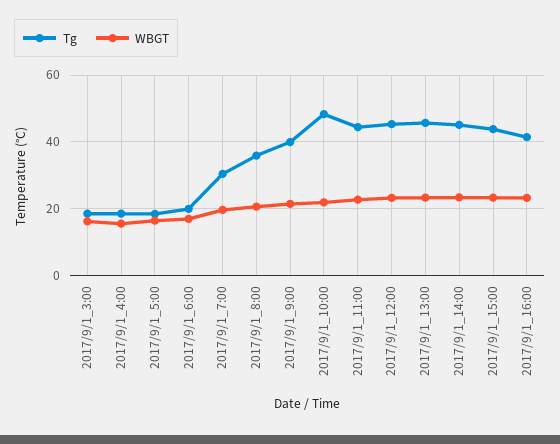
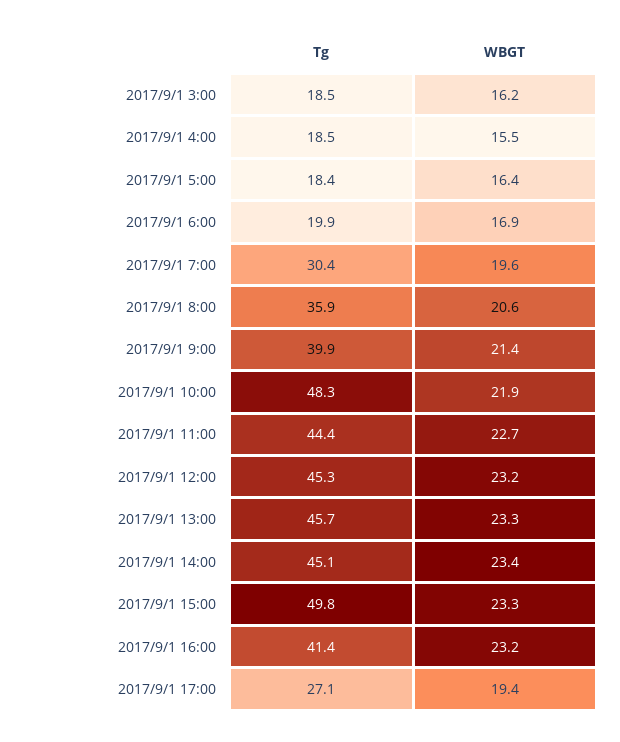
Tg, 2017/9/1_15:00: 44 -> 49.8
Tg, 2017/9/1 17:00: none -> 27.1
WBGT, 2017/9/1 17:00: none -> 19.4

